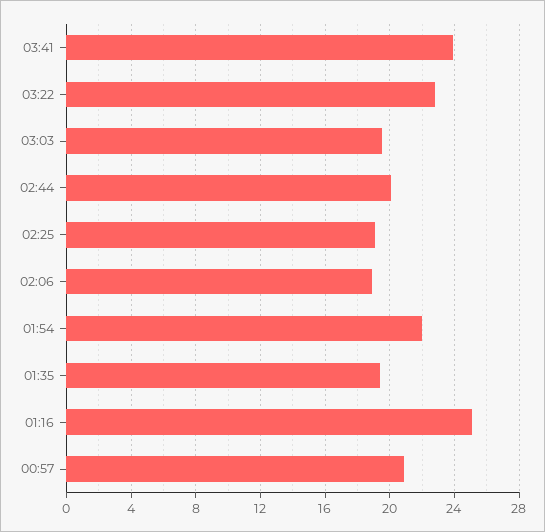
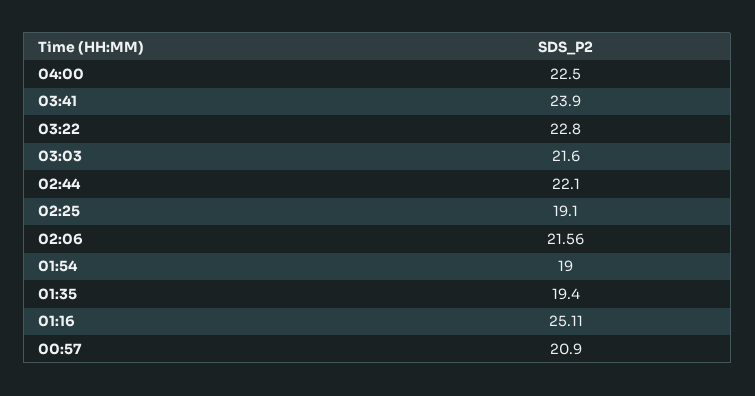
03:03: 19.5 -> 21.6
02:44: 20 -> 22.1
02:06: 19 -> 21.56
01:54: 22 -> 19
04:00: none -> 22.5

